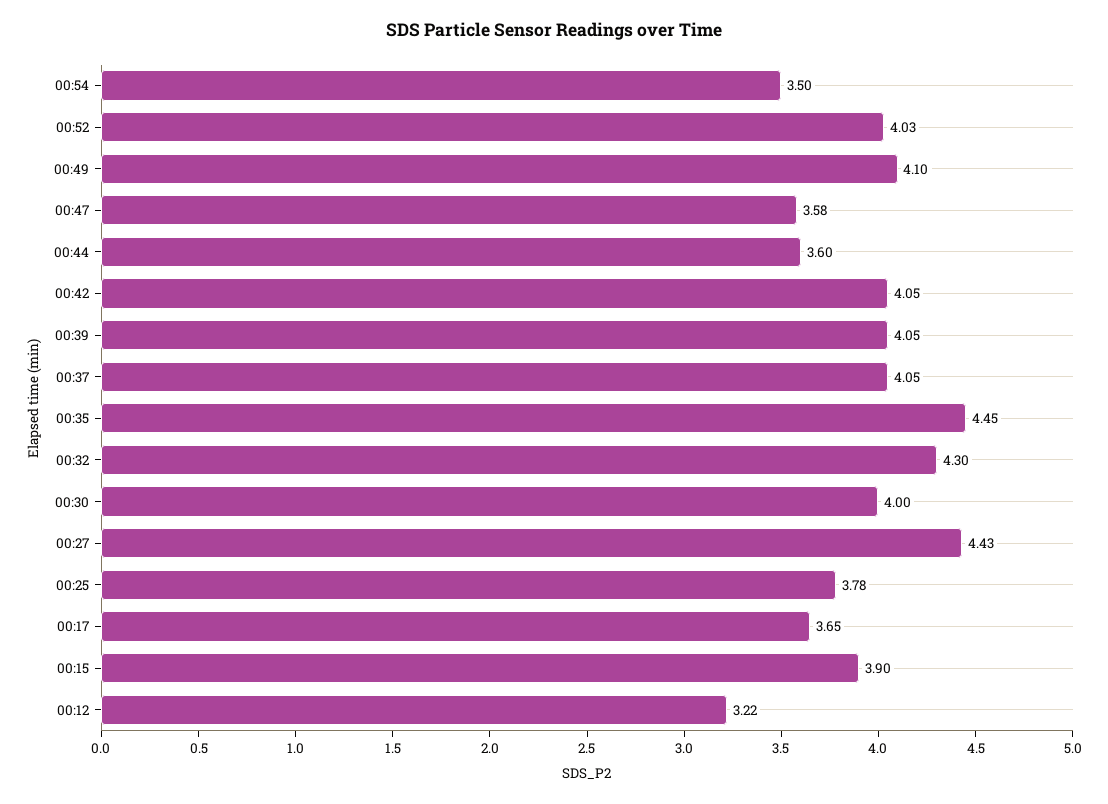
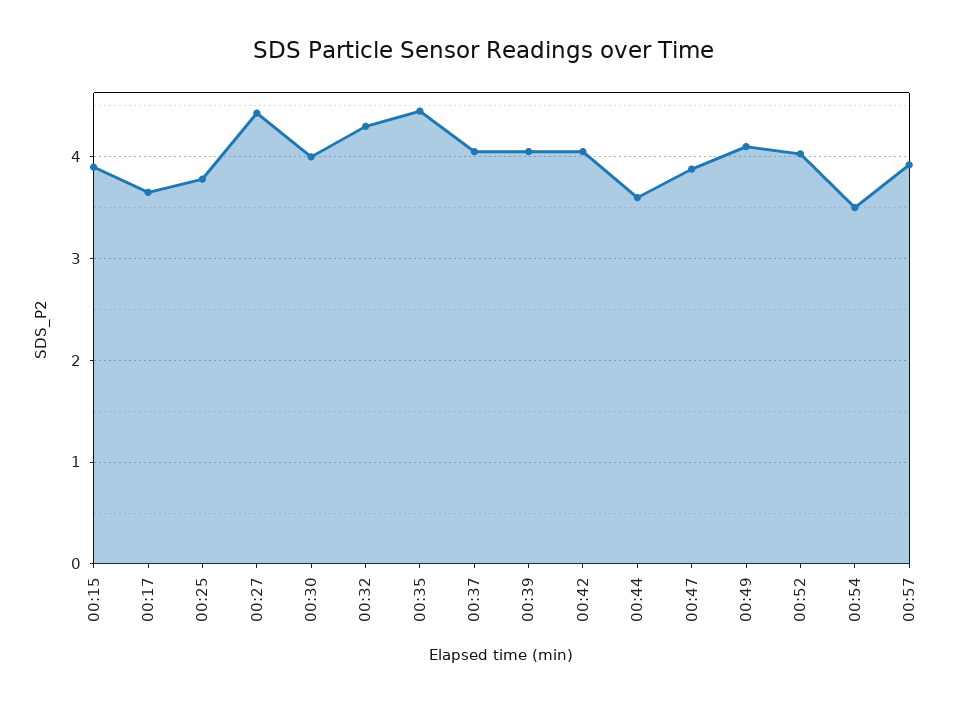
00:47: 3.58 -> 3.9
00:12: 3.22 -> none
00:57: none -> 3.9

